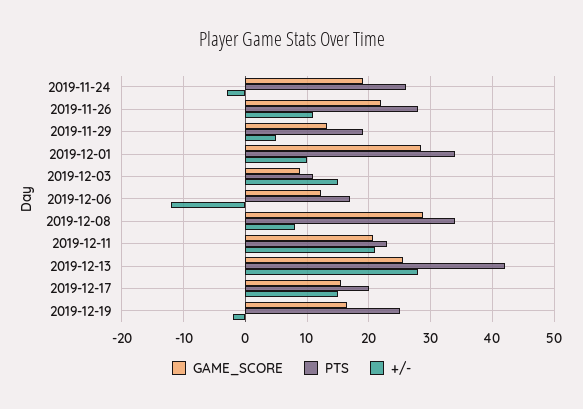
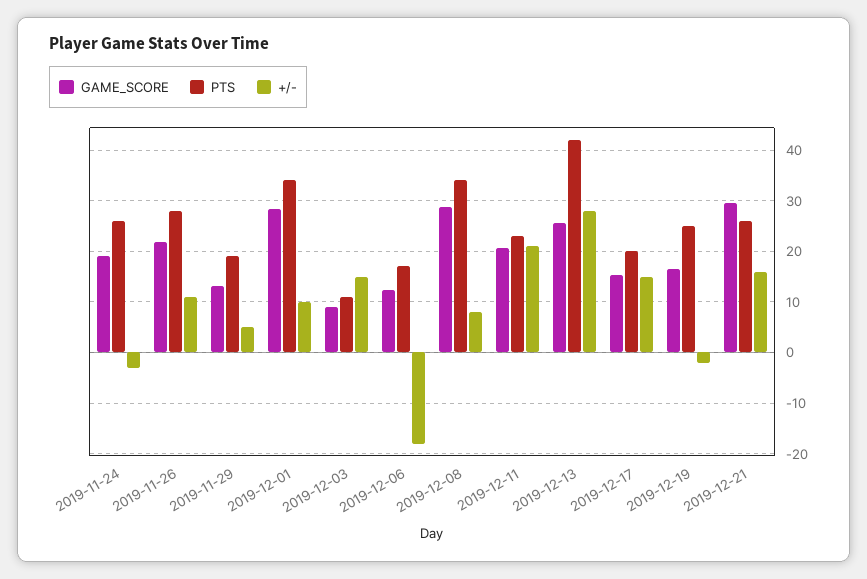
+/-, 2019-12-06: -12 -> -18
GAME_SCORE, 2019-12-21: none -> 30
PTS, 2019-12-21: none -> 26
+/-, 2019-12-21: none -> 16

